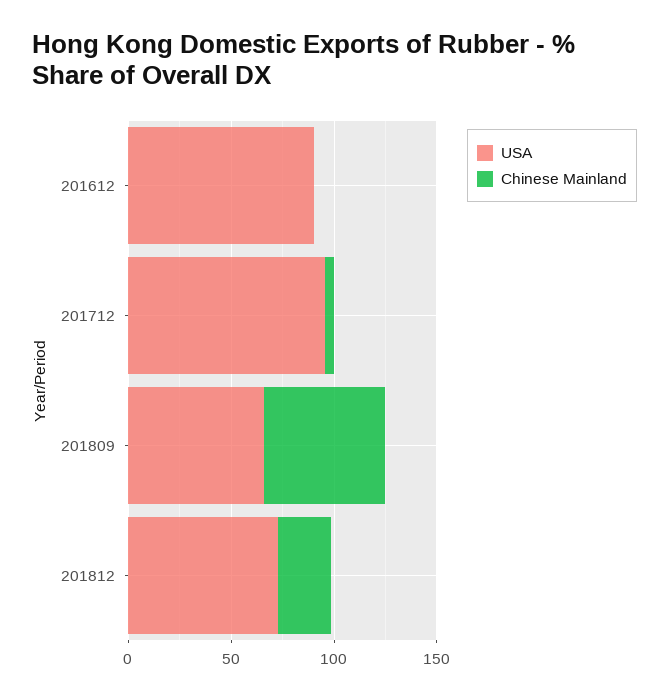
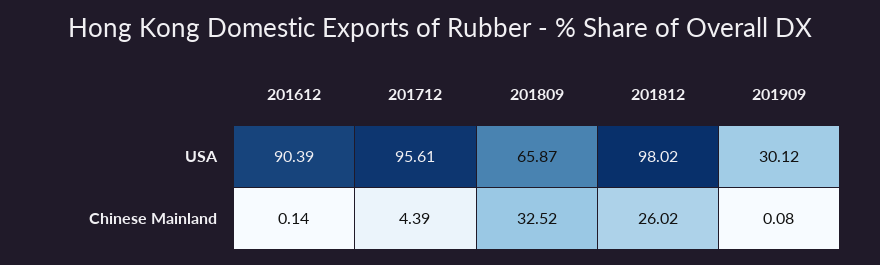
Chinese Mainland, 201809: 60 -> 32.52
USA, 201812: 70 -> 98.02
USA, 201909: none -> 30.12
Chinese Mainland, 201909: none -> 0.08

